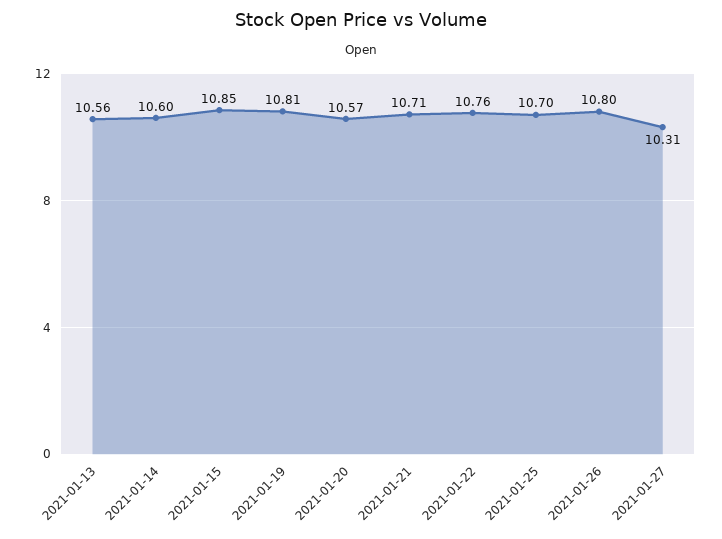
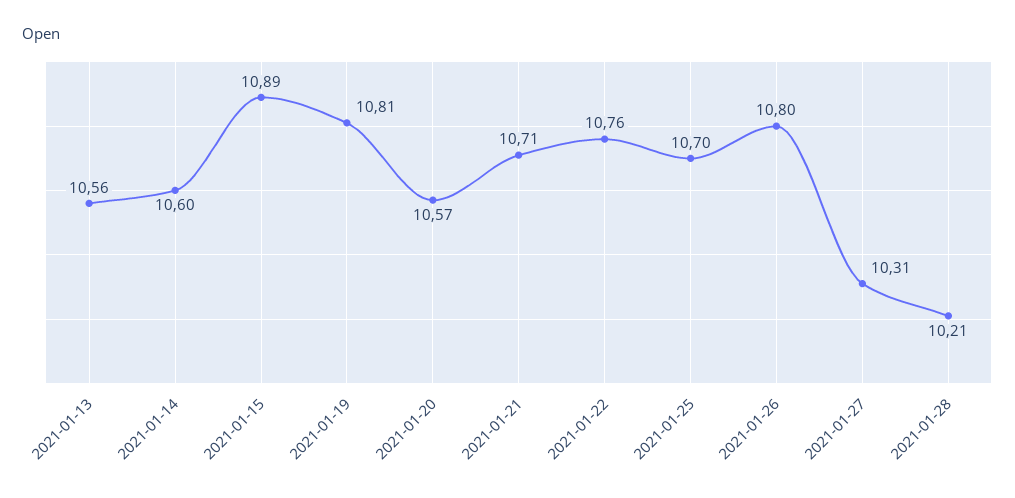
2021-01-15: 10.85 -> 10.89
2021-01-28: none -> 10.21

